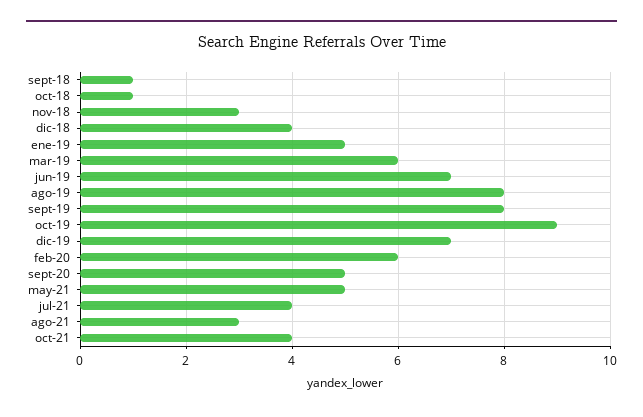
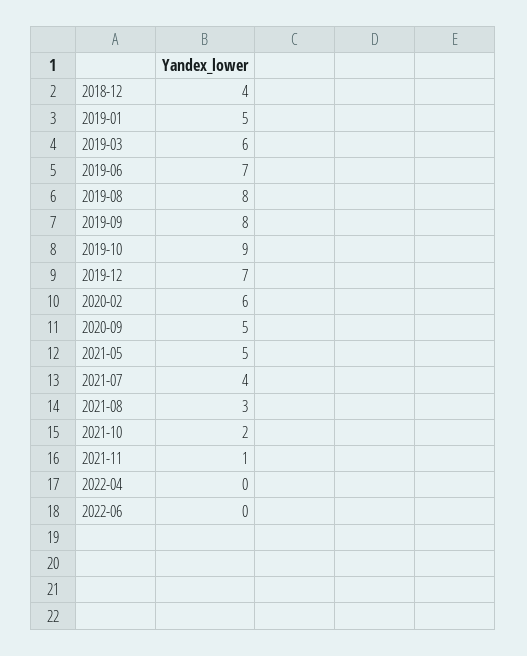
sept-18: 1 -> none
oct-18: 1 -> none
nov-18: 3 -> none
oct-21: 4 -> 2
2021-11: none -> 1
2022-04: none -> 0
2022-06: none -> 0

